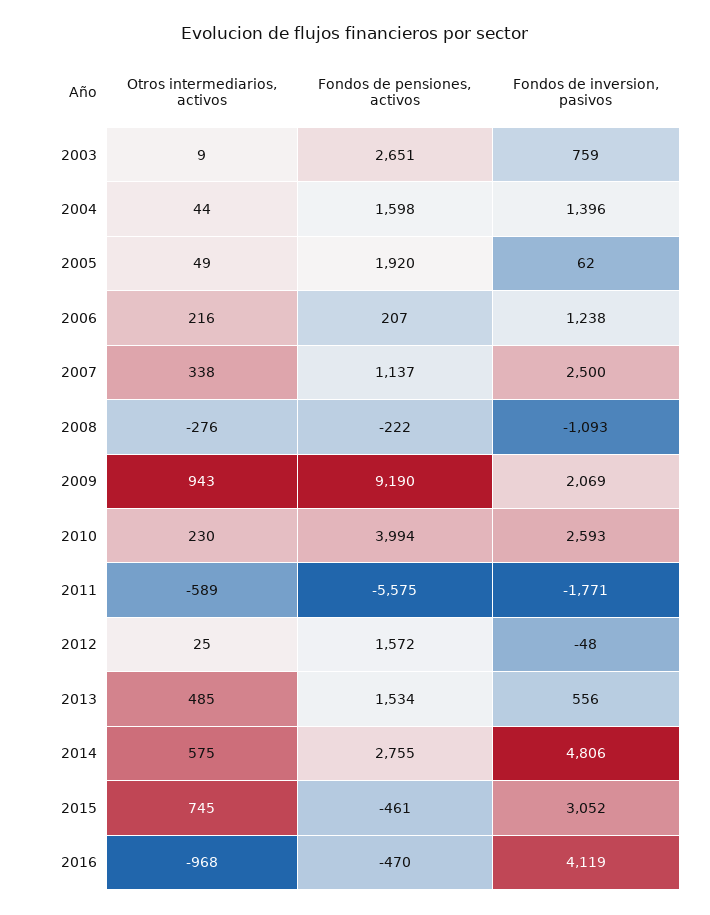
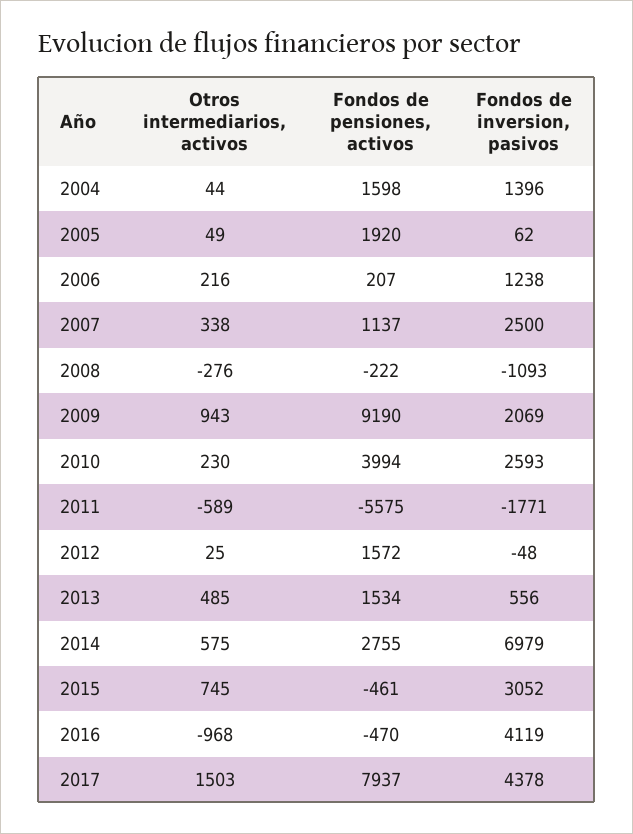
Otros intermediarios, activos, 2003: 9 -> none
Fondos de pensiones, activos, 2003: 2651 -> none
Fondos de inversion, pasivos, 2003: 759 -> none
Fondos de inversion, pasivos, 2014: 4806 -> 6979
Otros intermediarios, activos, 2017: none -> 1503
Fondos de pensiones, activos, 2017: none -> 7937
Fondos de inversion, pasivos, 2017: none -> 4378

